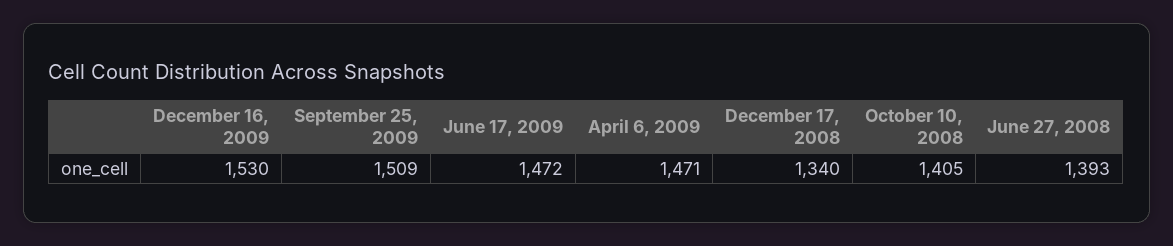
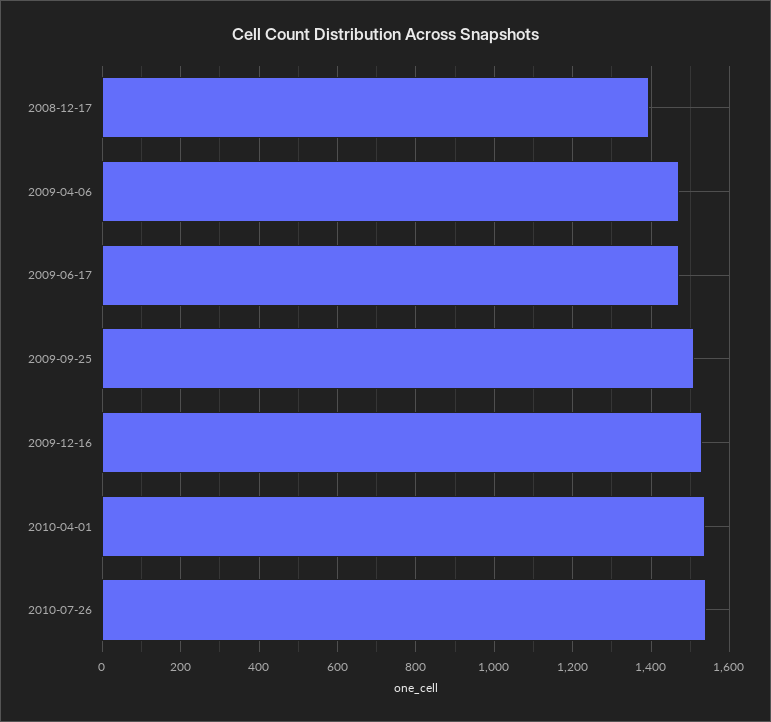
December 17, 2008: 1340 -> 1400
October 10, 2008: 1405 -> none
June 27, 2008: 1393 -> none
2010-04-01: none -> 1540
2010-07-26: none -> 1540

